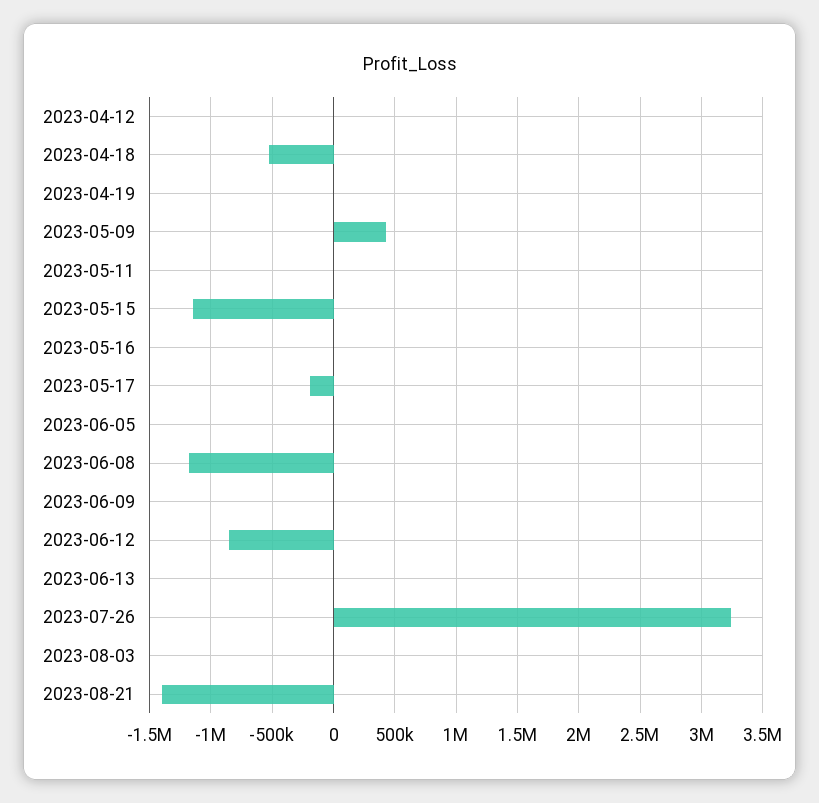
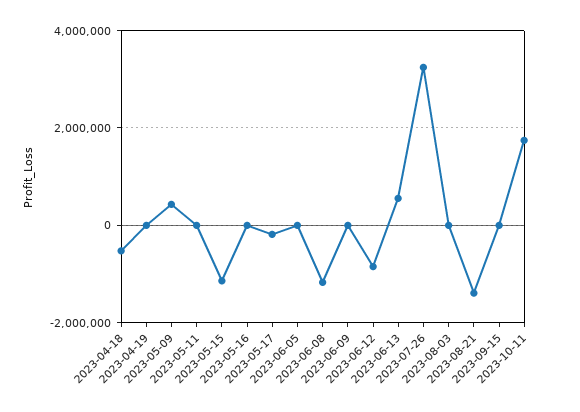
2023-04-12: 0 -> none
2023-06-13: 0 -> 600000
2023-09-15: none -> 0
2023-10-11: none -> 1800000

